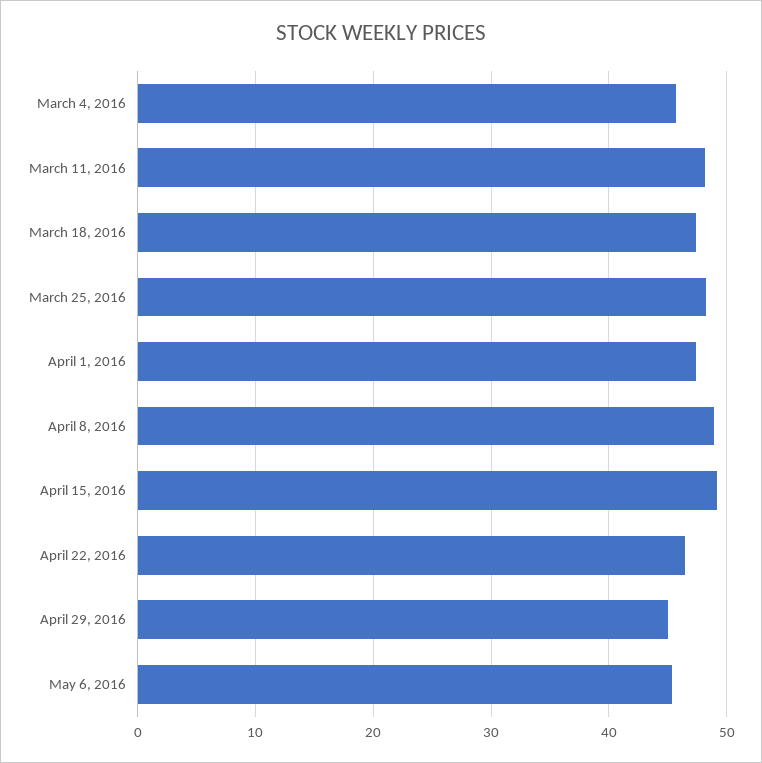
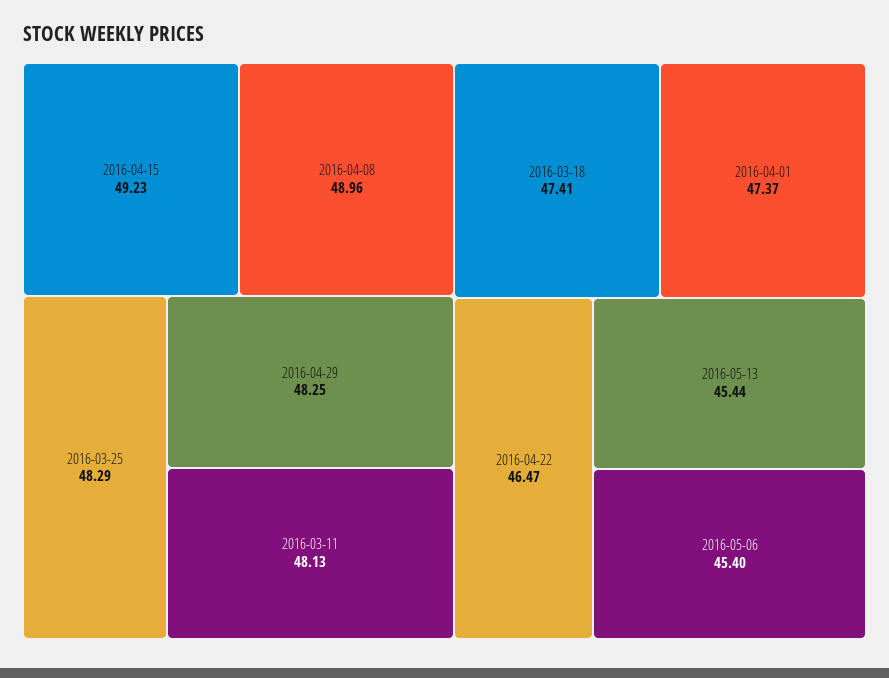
March 4, 2016: 46 -> none
April 29, 2016: 45 -> 48.25
2016-05-13: none -> 45.44

